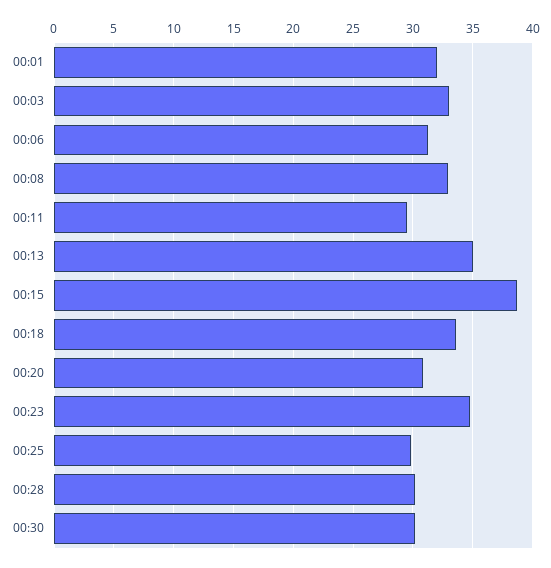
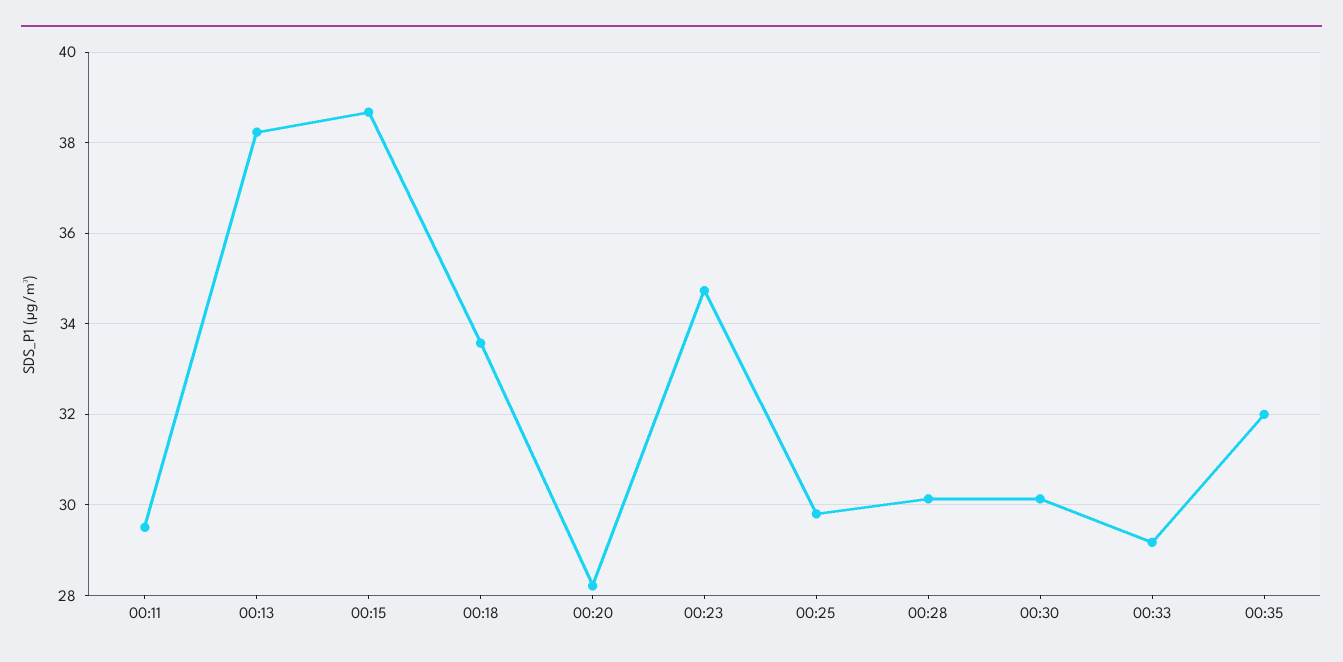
00:01: 32 -> none
00:03: 33 -> none
00:06: 31 -> none
00:08: 33 -> none
00:13: 35 -> 38.2
00:20: 31 -> 28.2
00:33: none -> 29.2
00:35: none -> 32

